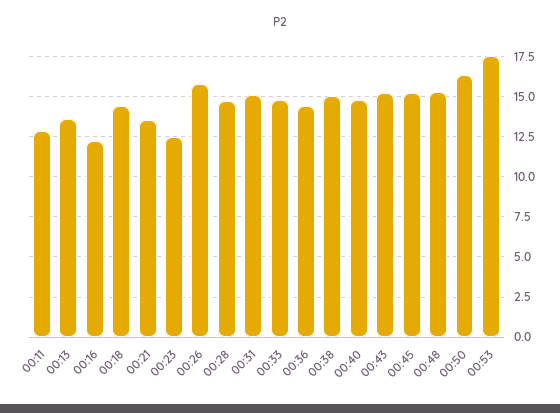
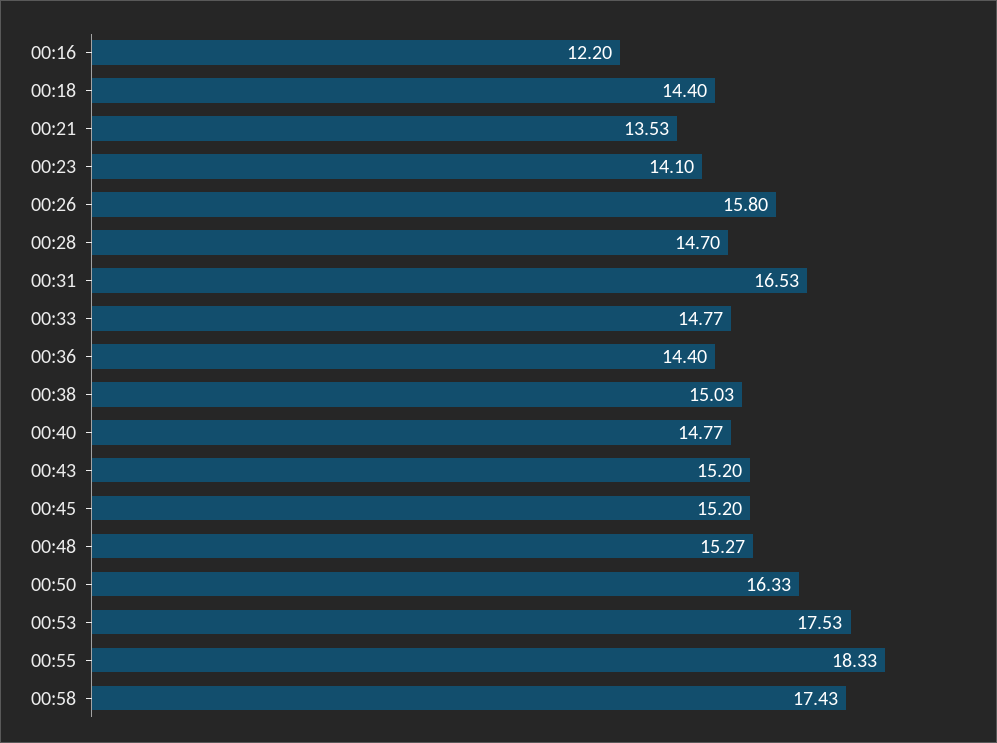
00:11: 13 -> none
00:13: 13.5 -> none
00:23: 12.5 -> 14.1
00:31: 15 -> 16.53
00:55: none -> 18.33
00:58: none -> 17.43

